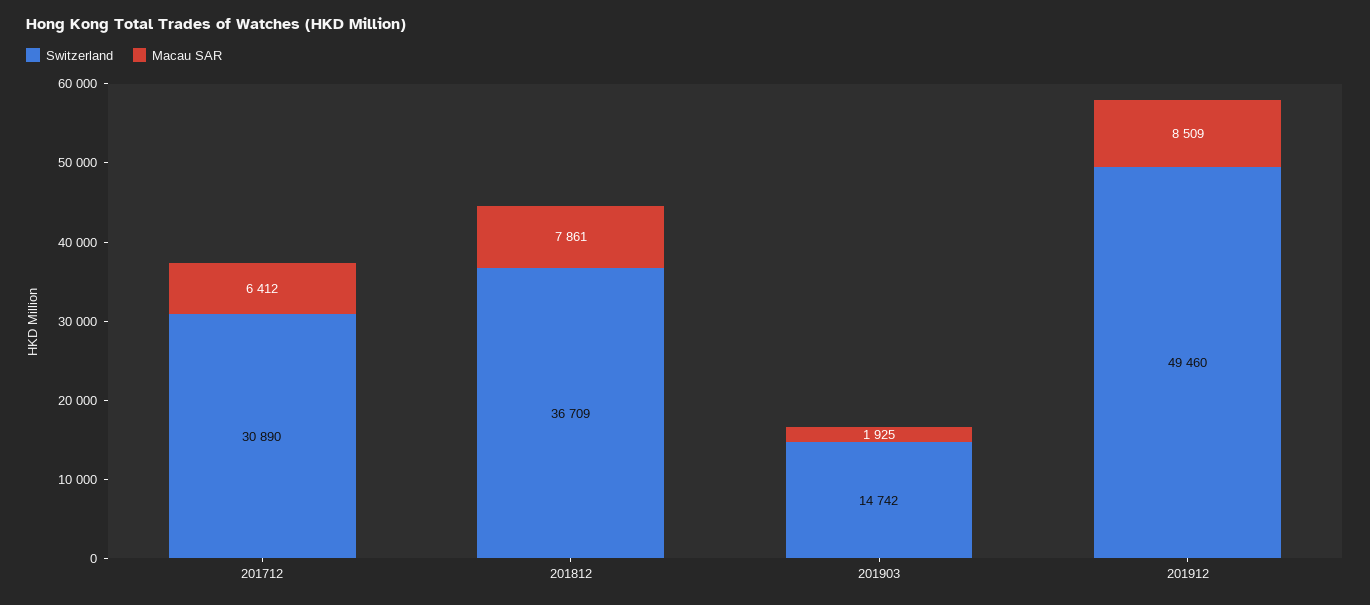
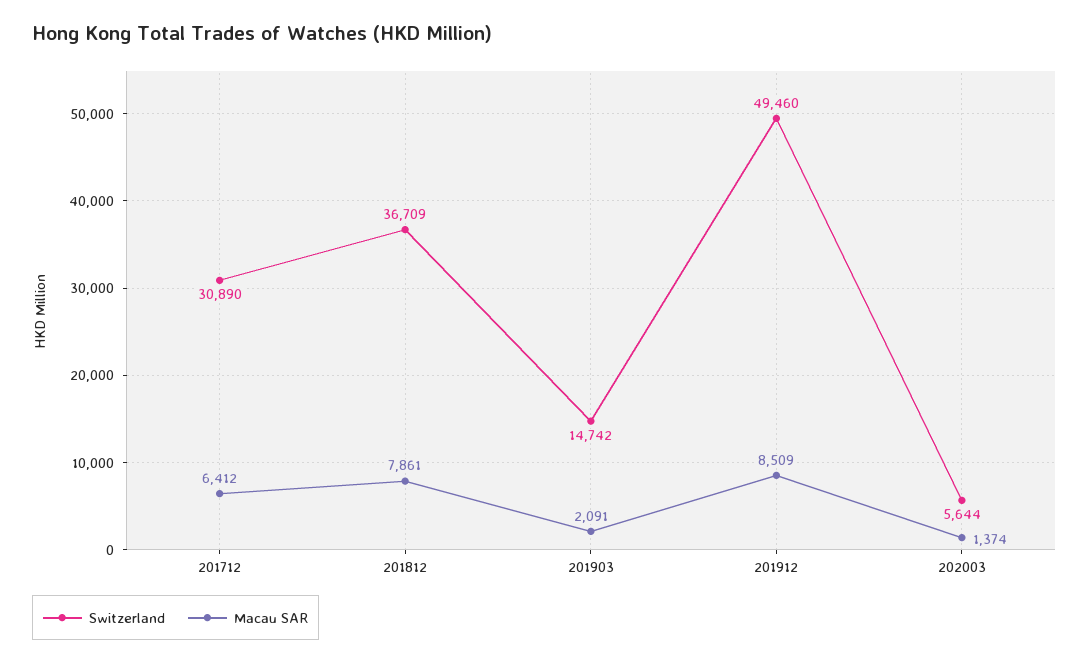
Macau SAR, 201903: 1925 -> 2091
Switzerland, 202003: none -> 5644
Macau SAR, 202003: none -> 1374

